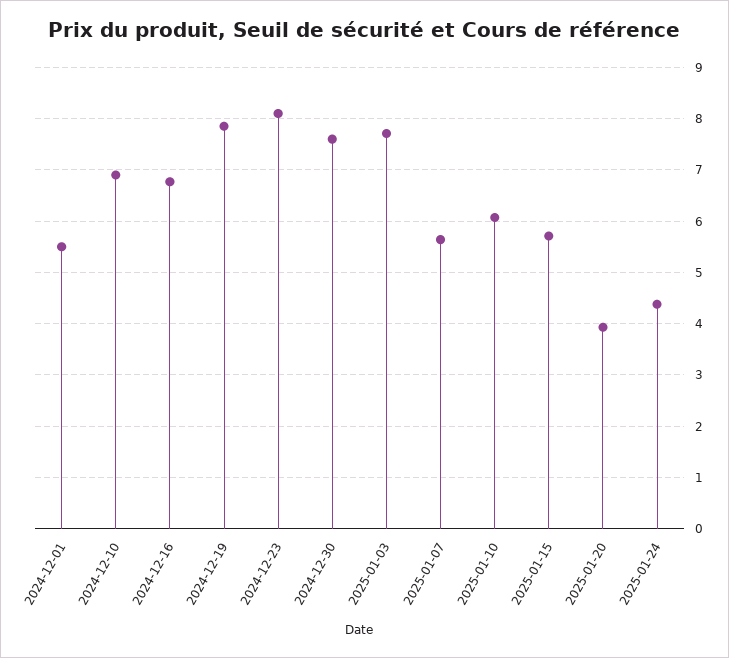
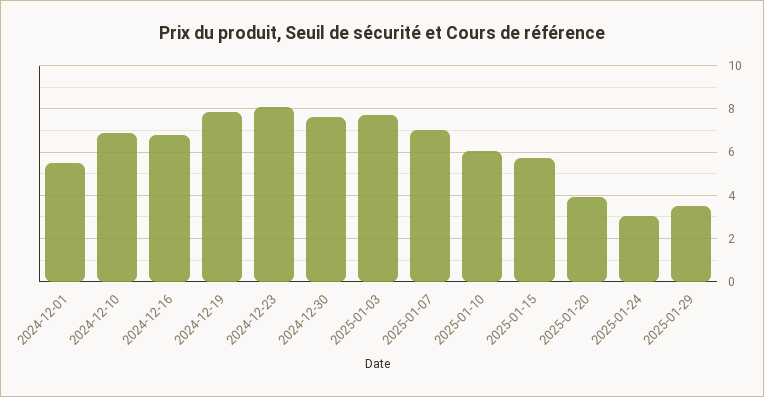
2025-01-07: 5.6 -> 7
2025-01-24: 4.4 -> 3
2025-01-29: none -> 3.5

